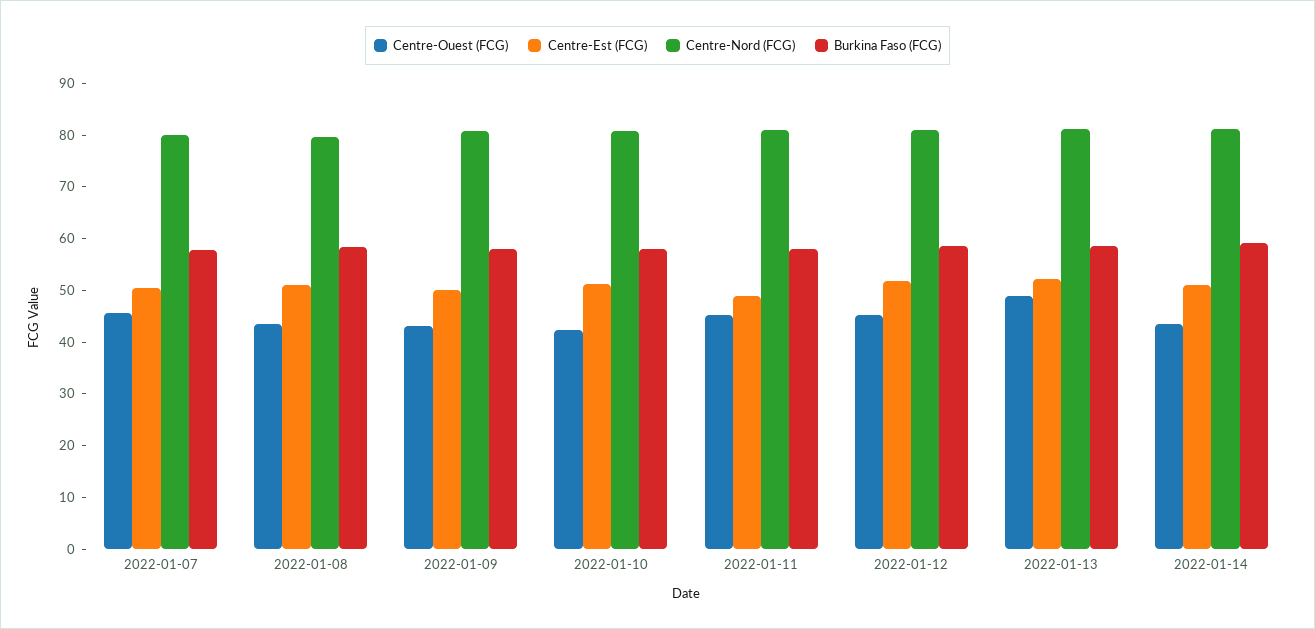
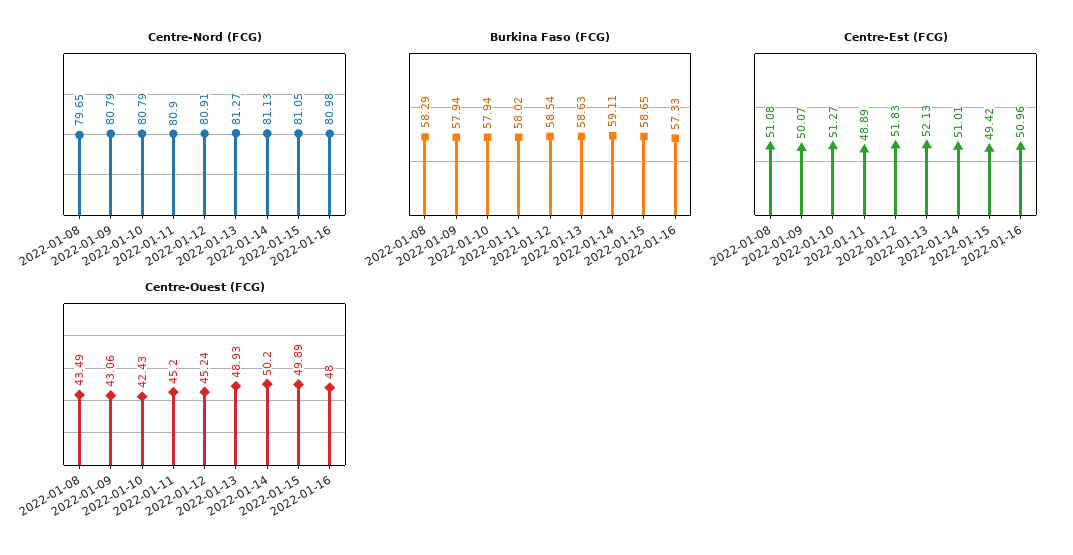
Centre-Ouest (FCG), 2022-01-07: 46 -> none
Centre-Est (FCG), 2022-01-07: 50 -> none
Centre-Nord (FCG), 2022-01-07: 80 -> none
Burkina Faso (FCG), 2022-01-07: 58 -> none
Centre-Ouest (FCG), 2022-01-14: 44 -> 50.2
Centre-Nord (FCG), 2022-01-15: none -> 81.05
Centre-Nord (FCG), 2022-01-16: none -> 80.98
Burkina Faso (FCG), 2022-01-15: none -> 58.65
Burkina Faso (FCG), 2022-01-16: none -> 57.33
Centre-Est (FCG), 2022-01-15: none -> 49.42
Centre-Est (FCG), 2022-01-16: none -> 50.96
Centre-Ouest (FCG), 2022-01-15: none -> 49.89
Centre-Ouest (FCG), 2022-01-16: none -> 48

